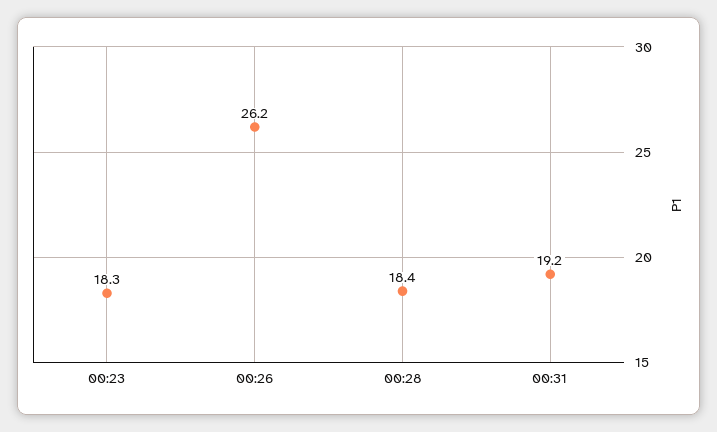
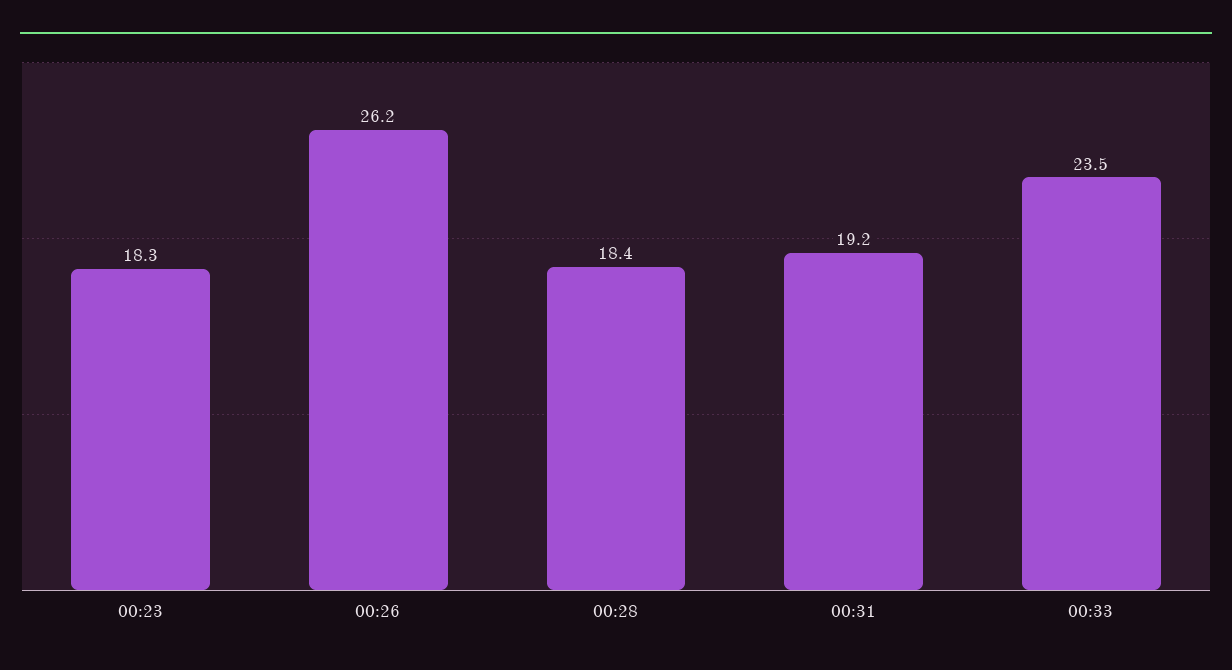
00:33: none -> 23.5

